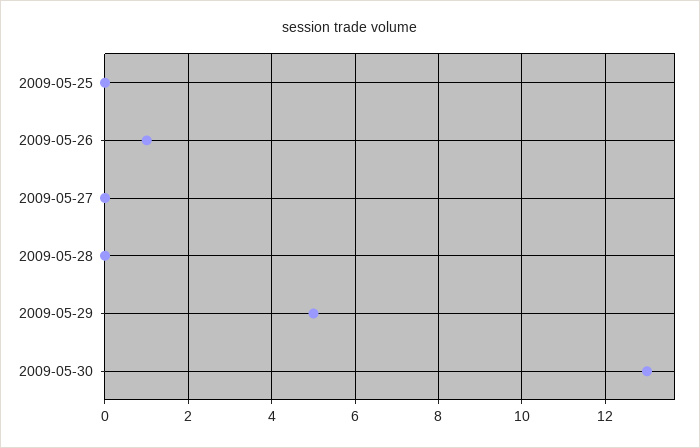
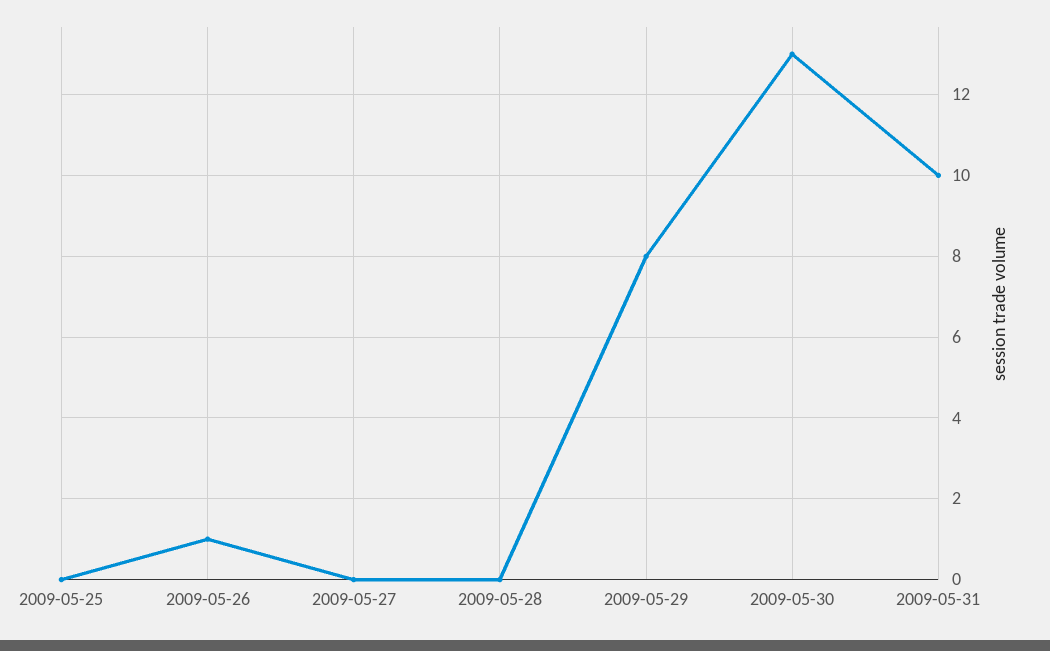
2009-05-29: 5 -> 8
2009-05-31: none -> 10

